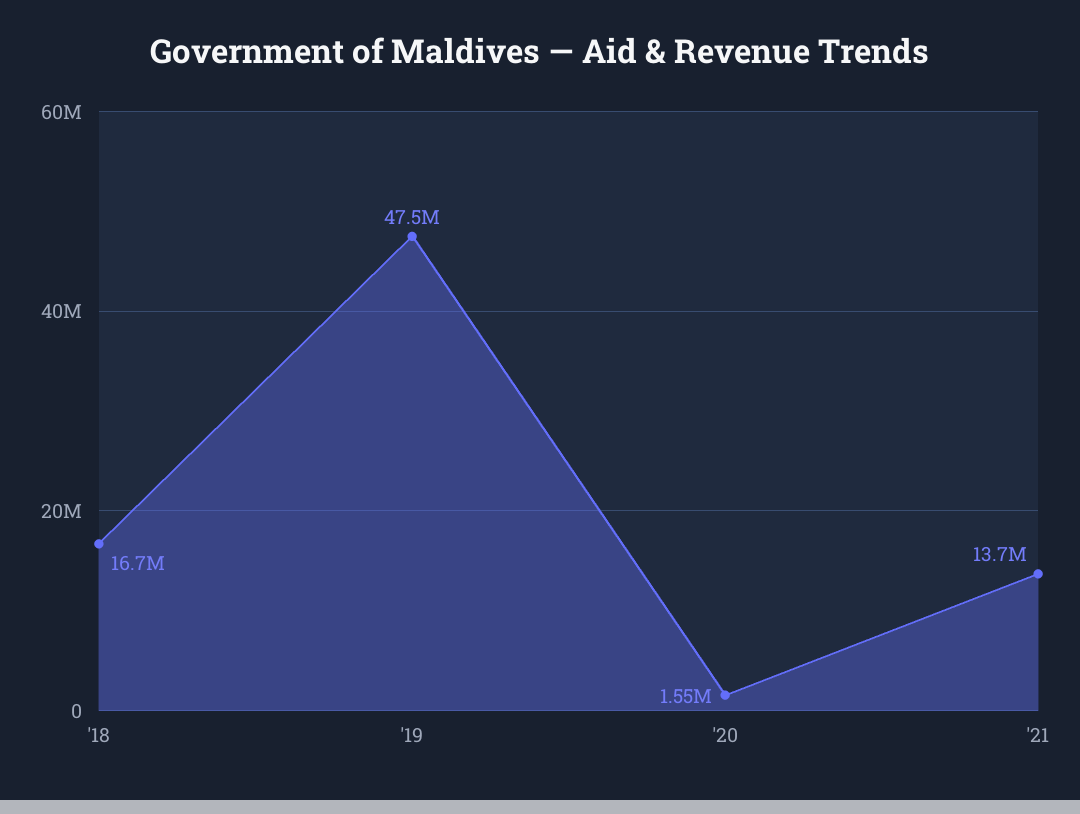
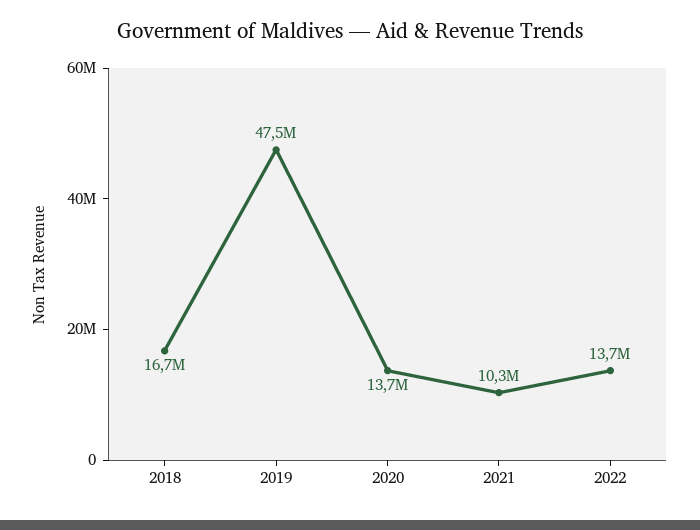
'20: 1550000 -> 13700000
'21: 13700000 -> 10300000
2022: none -> 13700000

